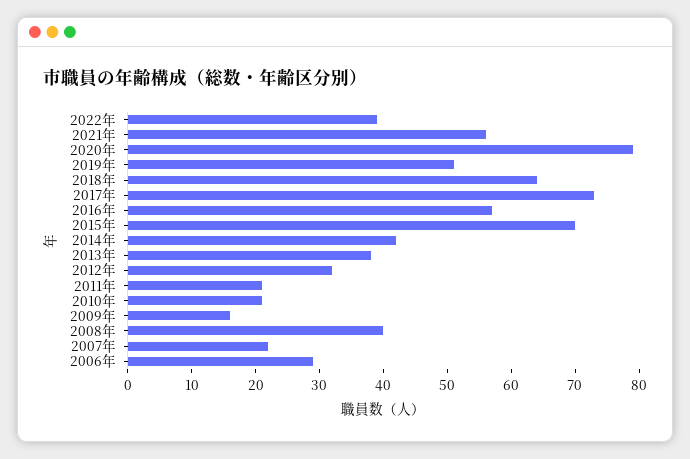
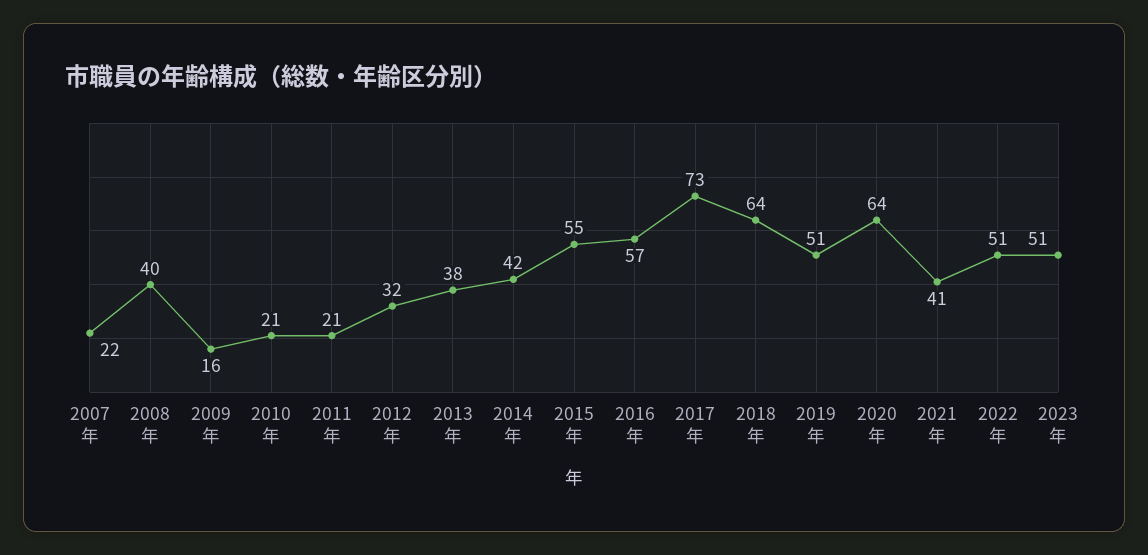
2022年: 40 -> 51
2021年: 55 -> 41
2020年: 80 -> 64
2015年: 70 -> 55
2006年: 30 -> none
2023年: none -> 51

